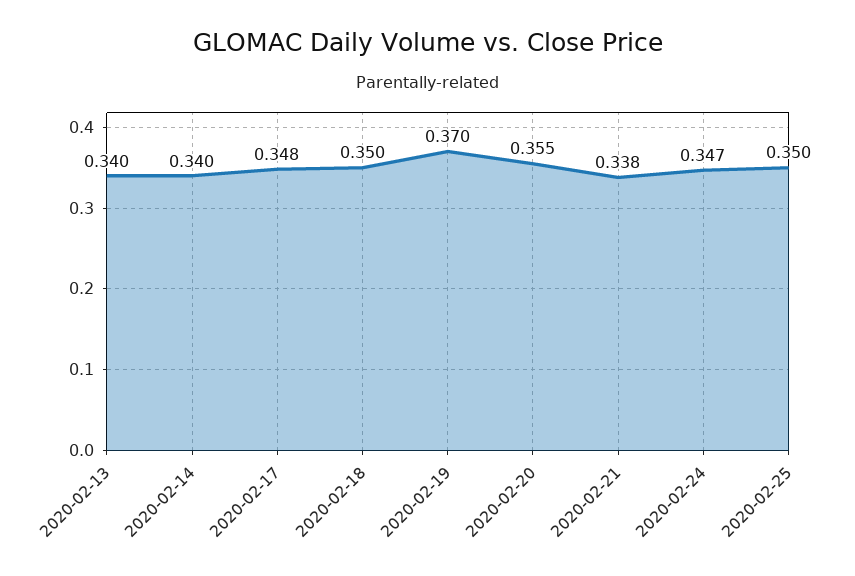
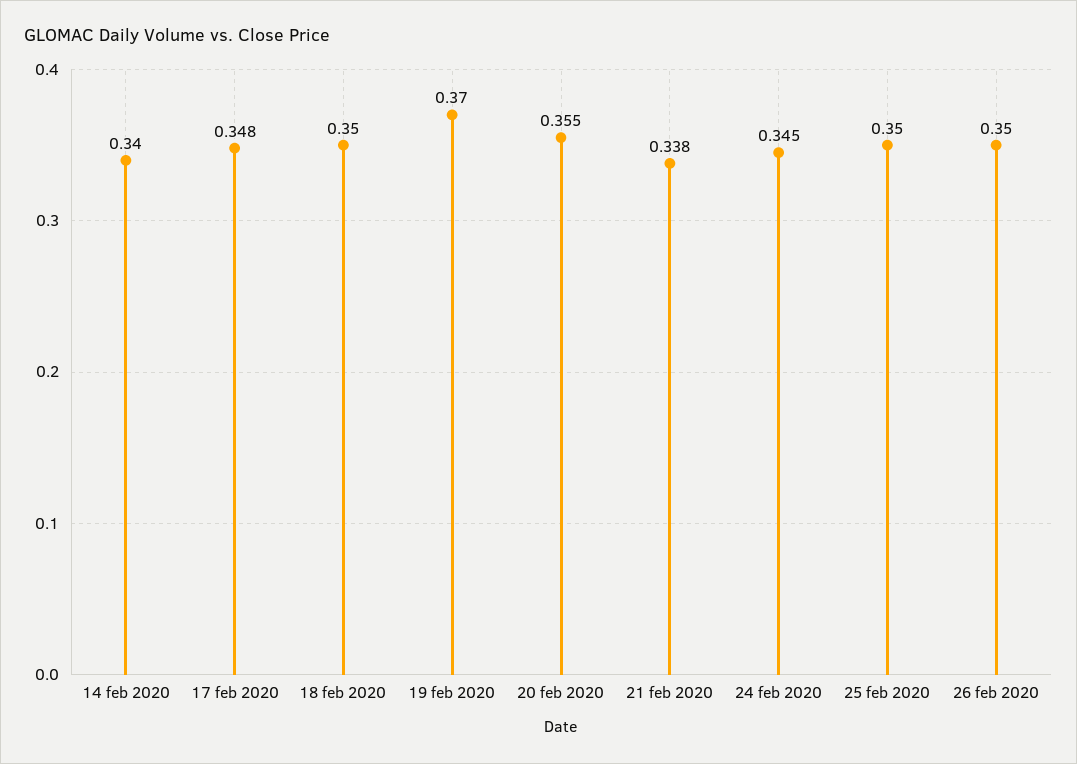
2020-02-13: 0.34 -> none
2020-02-24: 0.347 -> 0.345
26 feb 2020: none -> 0.35

